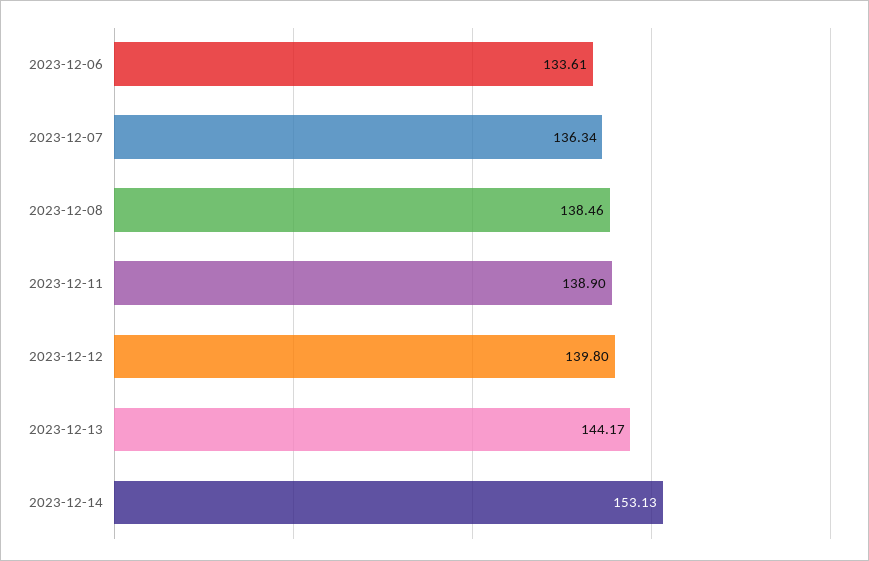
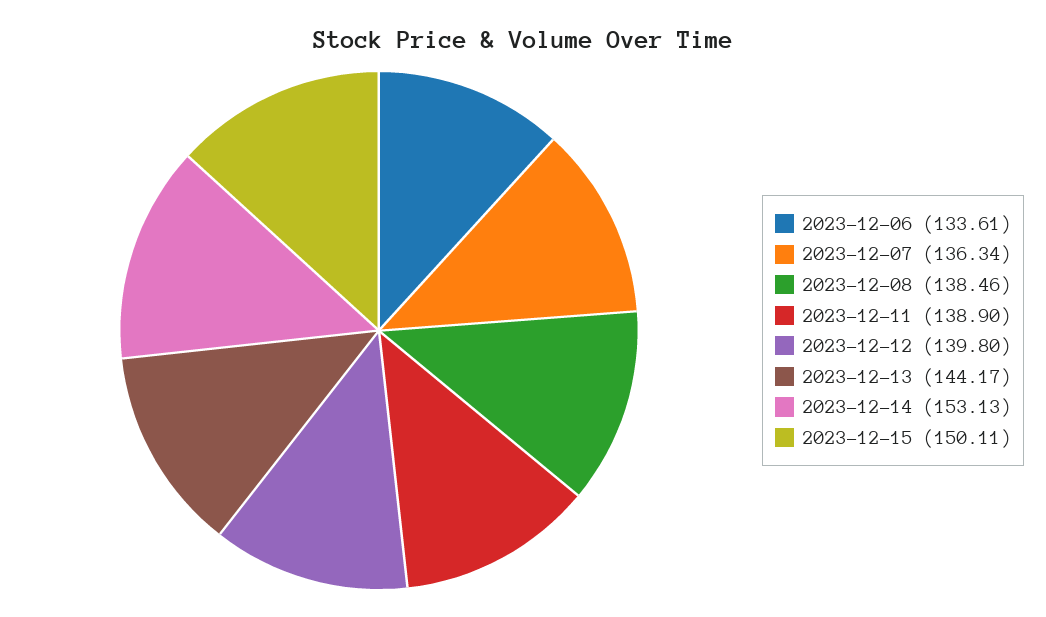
2023-12-15: none -> 150.11

